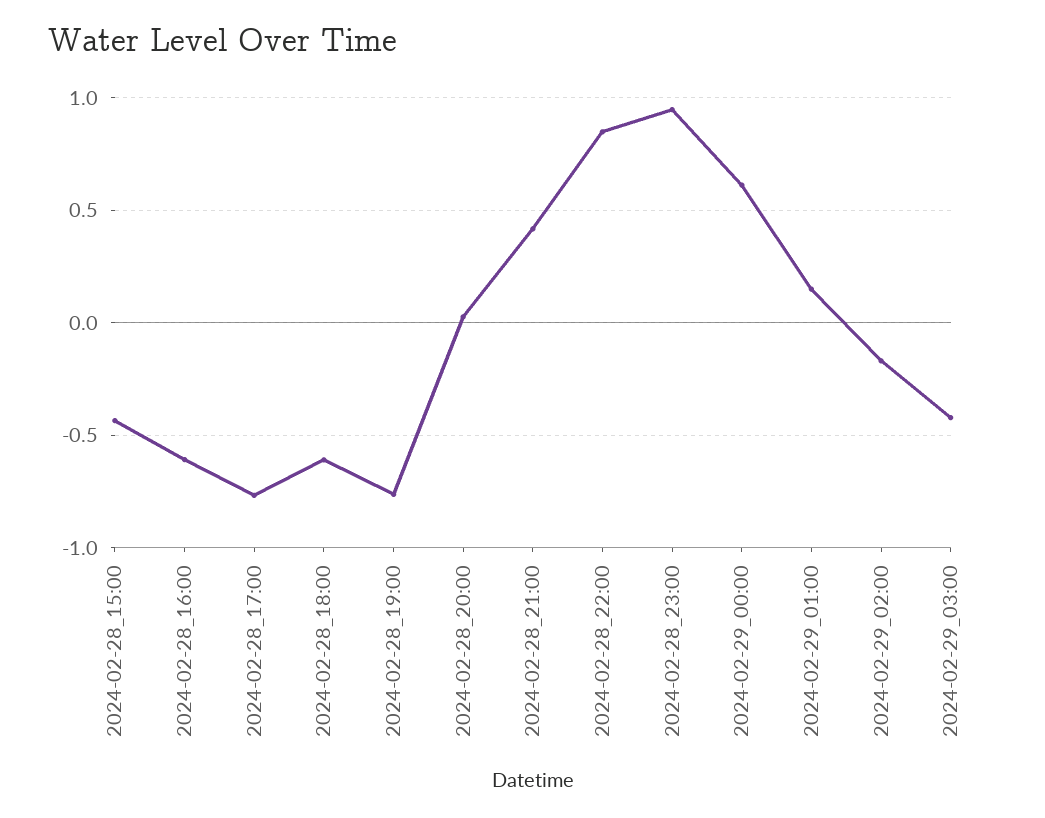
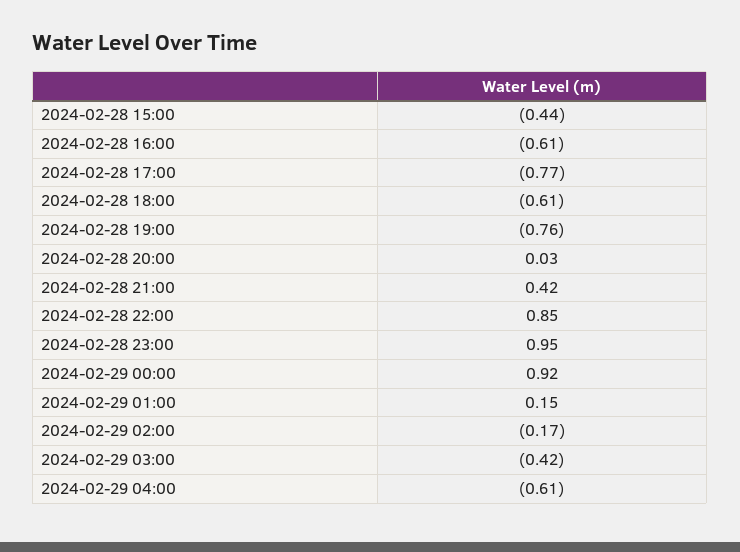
2024-02-29_00:00: 0.6 -> 0.92
2024-02-29 04:00: none -> -0.61

